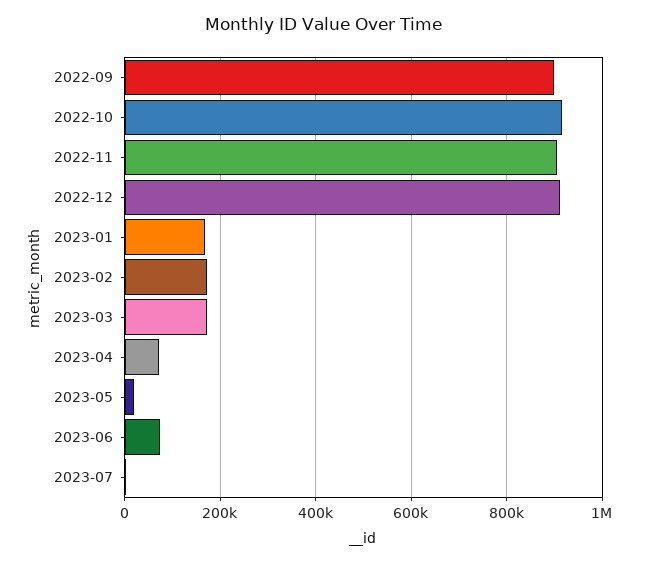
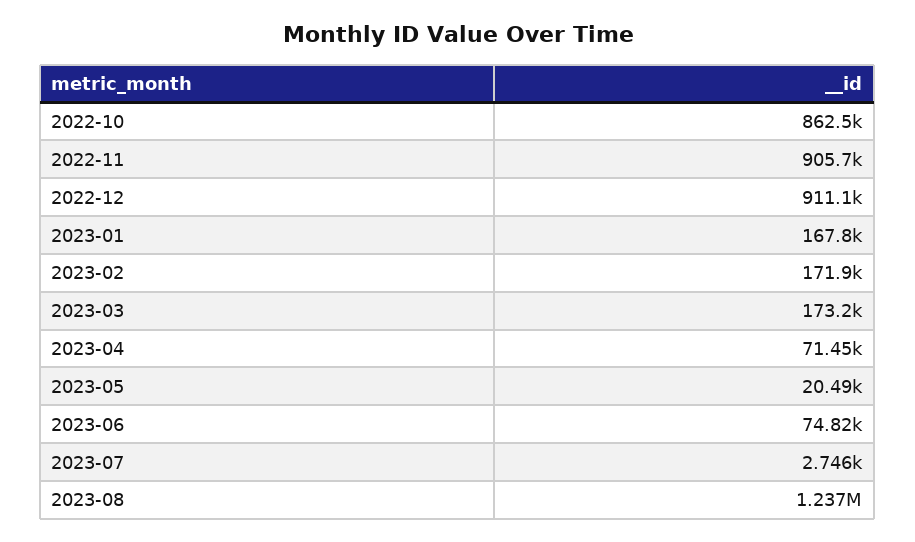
2022-09: 900000 -> none
2022-10: 920000 -> 862500
2023-08: none -> 1237000

